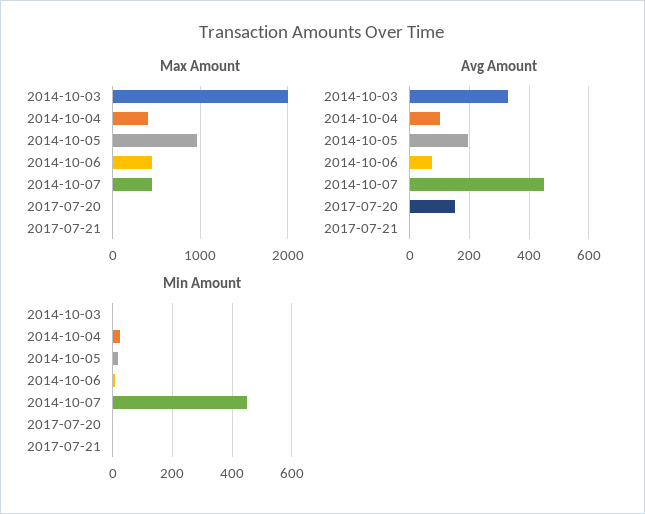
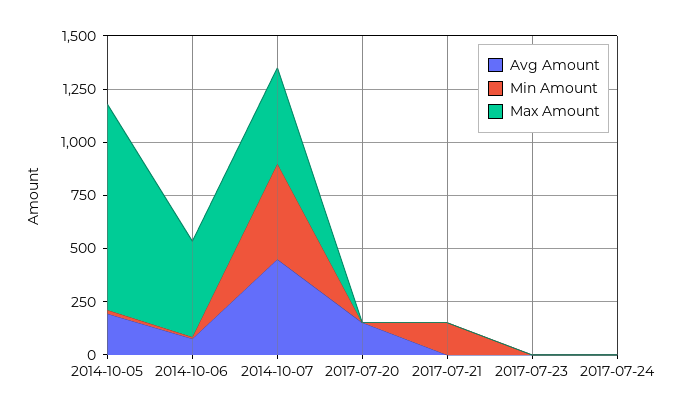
Max Amount, 2014-10-03: 2000 -> none
Max Amount, 2014-10-04: 400 -> none
Avg Amount, 2014-10-03: 325 -> none
Avg Amount, 2014-10-04: 100 -> none
Min Amount, 2014-10-03: 0 -> none
Min Amount, 2014-10-04: 25 -> none
Min Amount, 2017-07-21: 0 -> 150
Avg Amount, 2017-07-23: none -> 0
Min Amount, 2017-07-23: none -> 0
Max Amount, 2017-07-23: none -> 0
Avg Amount, 2017-07-24: none -> 0
Min Amount, 2017-07-24: none -> 0
Max Amount, 2017-07-24: none -> 0

